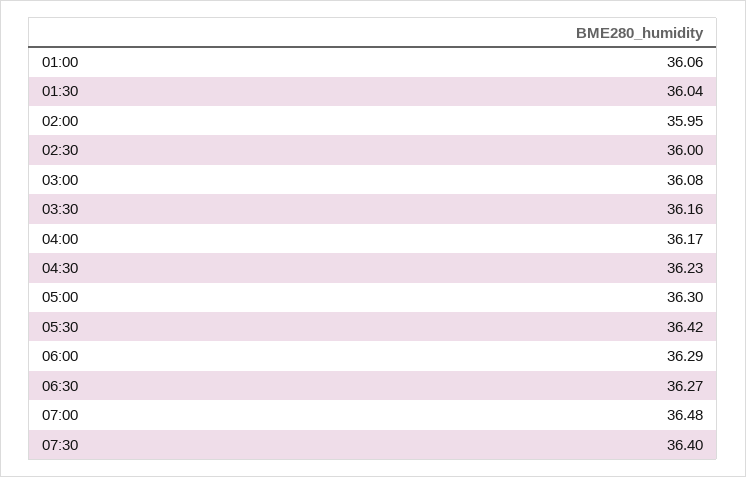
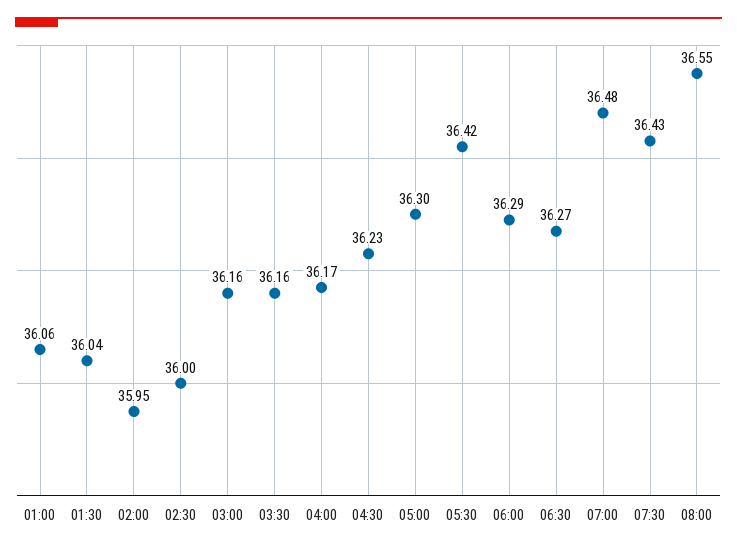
03:00: 36.08 -> 36.16
07:30: 36.4 -> 36.43
08:00: none -> 36.55

